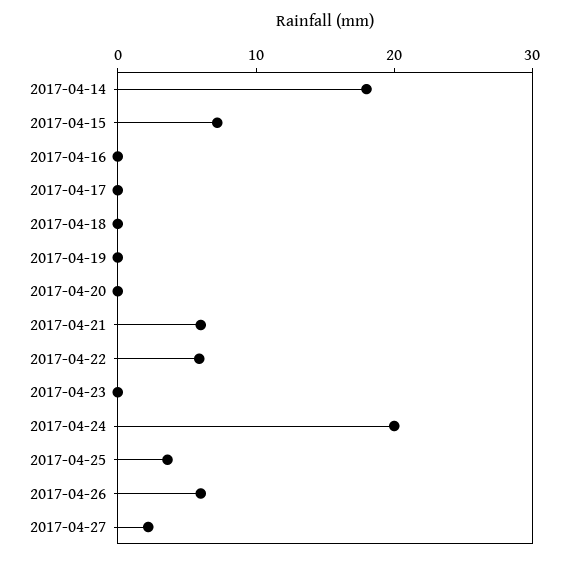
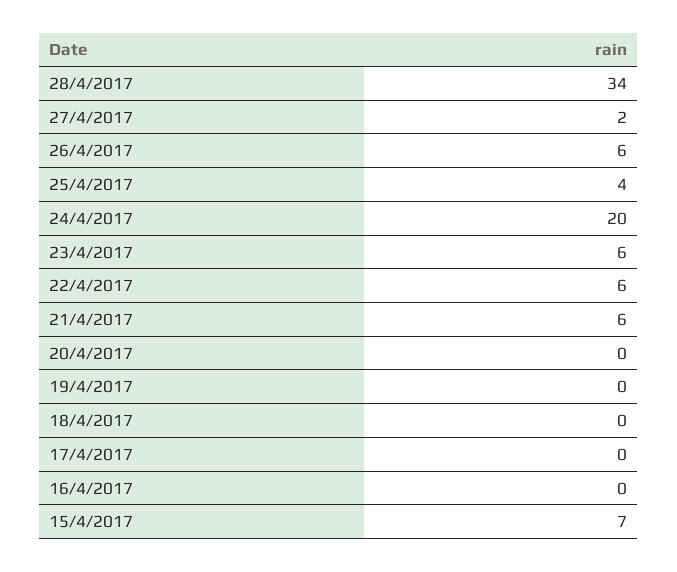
2017-04-14: 18 -> none
2017-04-23: 0 -> 6
28/4/2017: none -> 34

